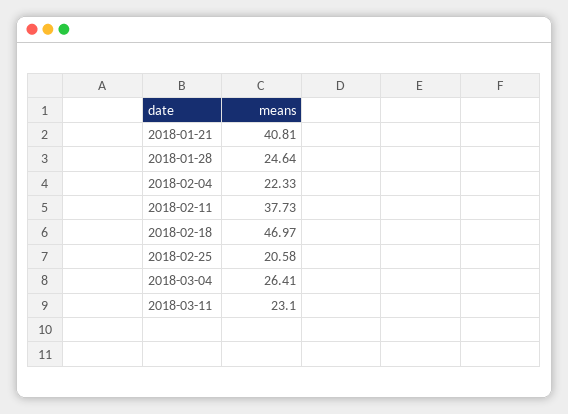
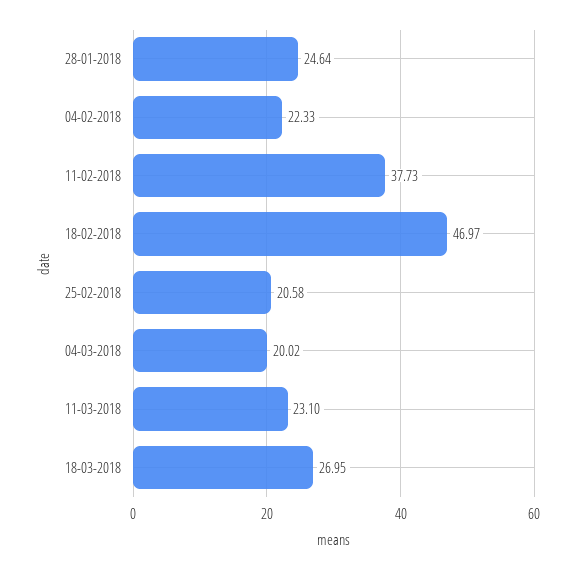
2018-01-21: 40.81 -> none
2018-03-04: 26.41 -> 20.02
18-03-2018: none -> 26.95

